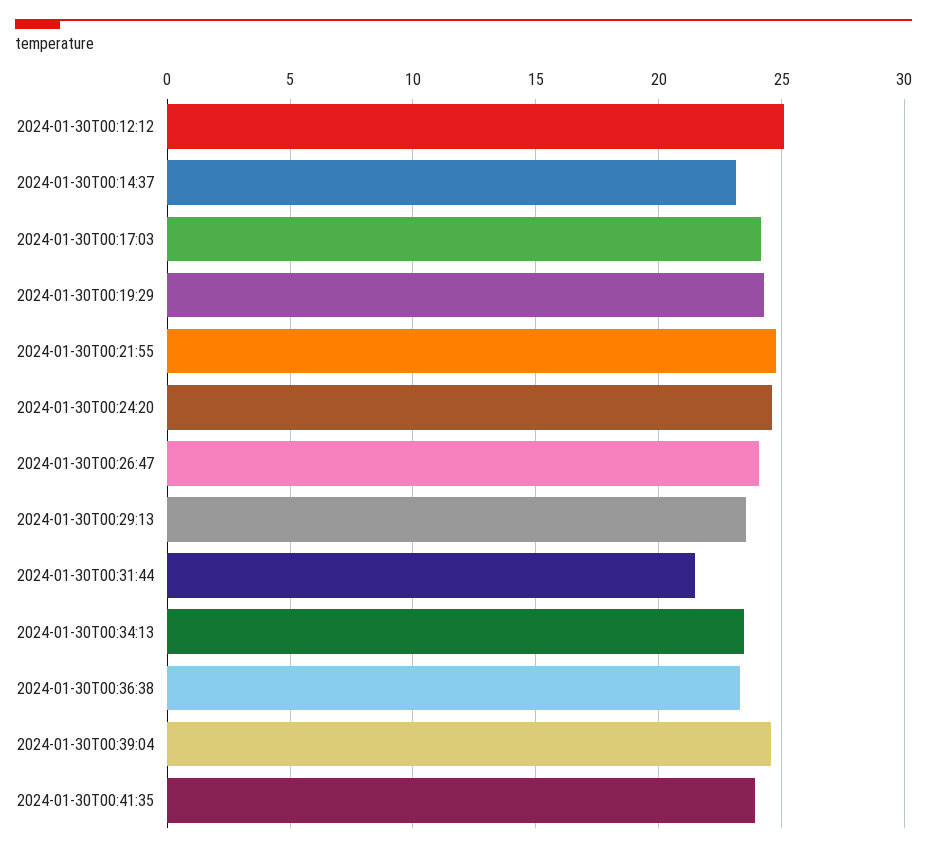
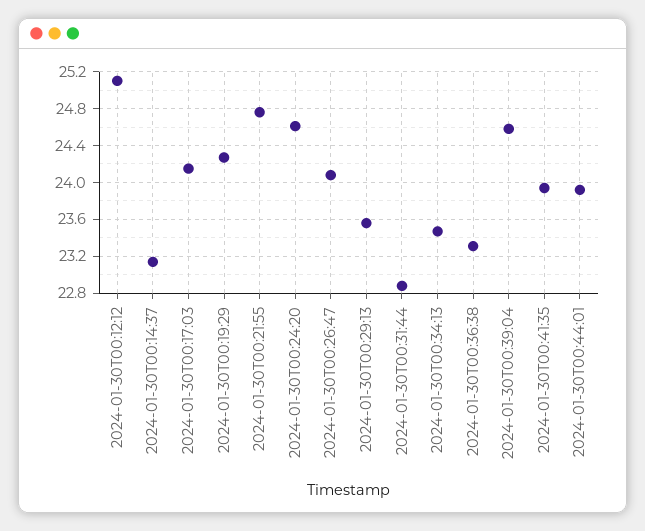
2024-01-30T00:31:44: 21.5 -> 22.9
2024-01-30T00:44:01: none -> 23.9

